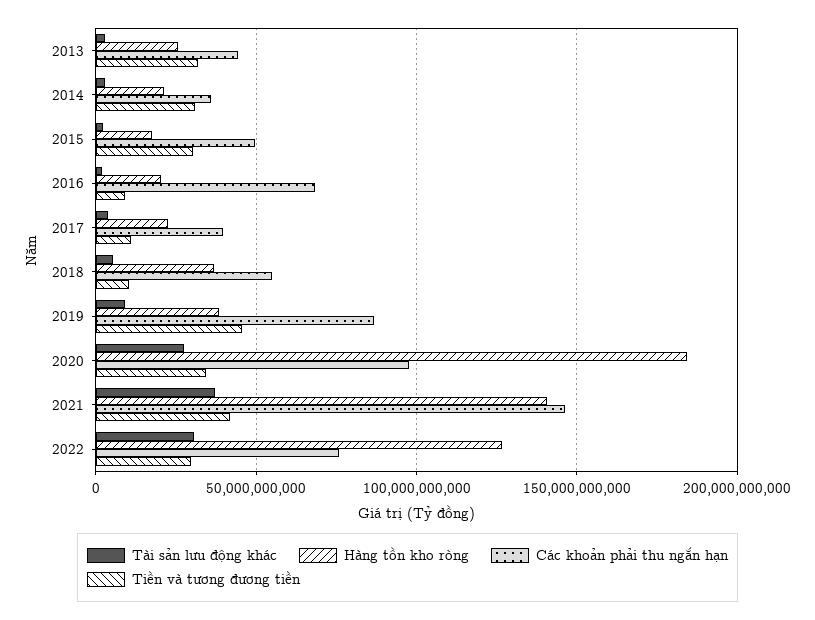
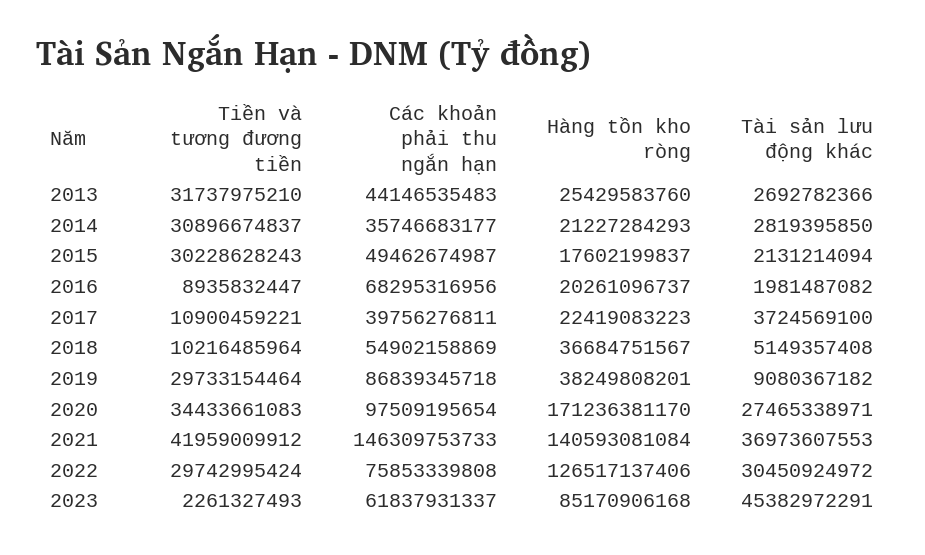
Tiền và tương đương tiền, 2019: 45000000000 -> 29733154464
Hàng tồn kho ròng, 2020: 185000000000 -> 171236381170
Tiền và tương đương tiền, 2023: none -> 2261327493
Các khoản phải thu ngắn hạn, 2023: none -> 61837931337
Hàng tồn kho ròng, 2023: none -> 85170906168
Tài sản lưu động khác, 2023: none -> 45382972291

